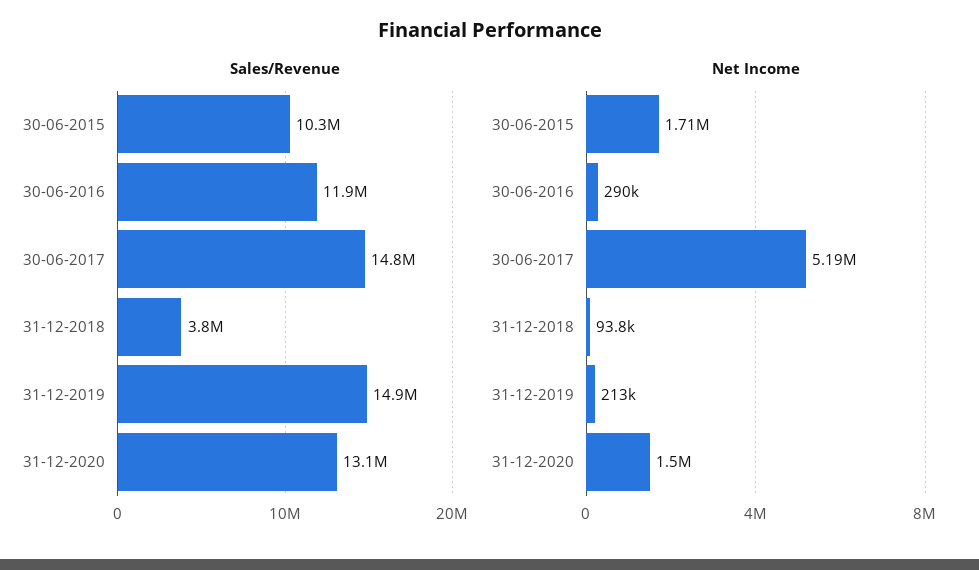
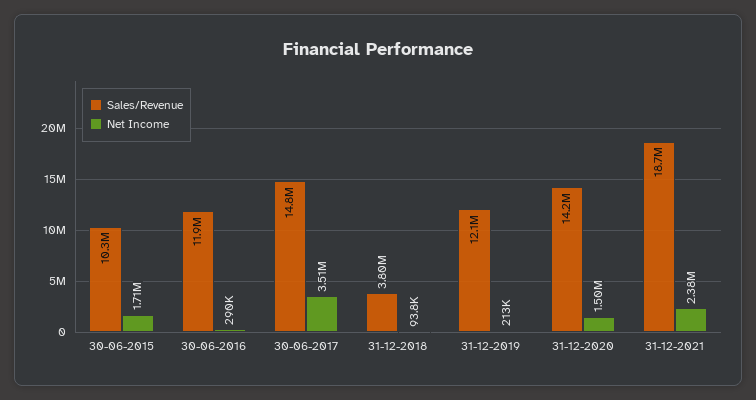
Sales/Revenue, 31-12-2019: 14900000 -> 12100000
Sales/Revenue, 31-12-2020: 13100000 -> 14200000
Net Income, 30-06-2017: 5190000 -> 3510000
Sales/Revenue, 31-12-2021: none -> 18700000
Net Income, 31-12-2021: none -> 2380000

